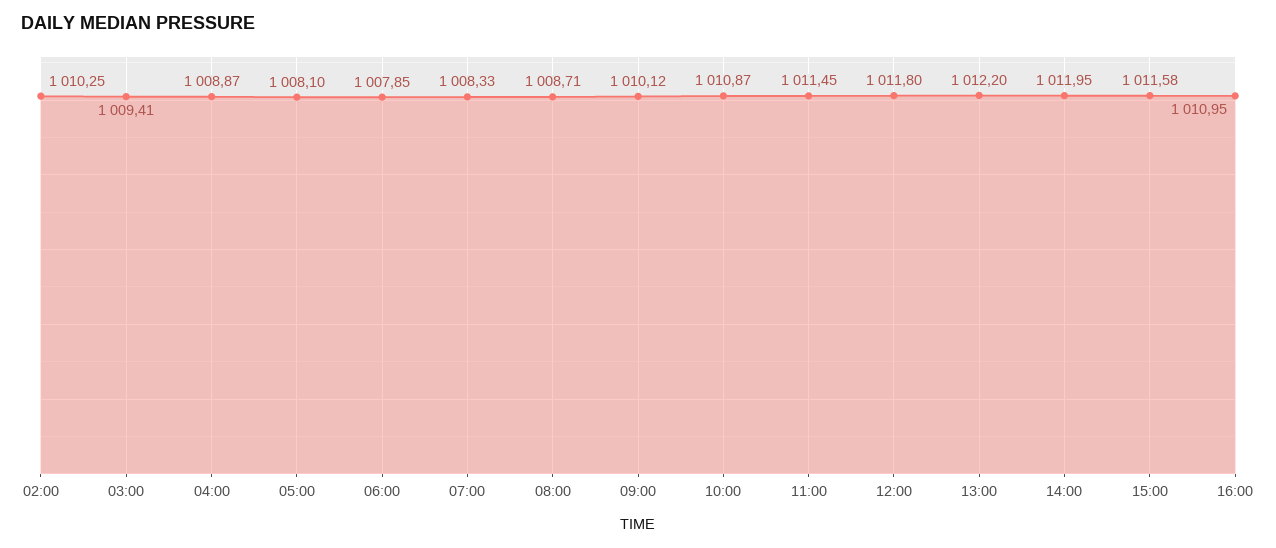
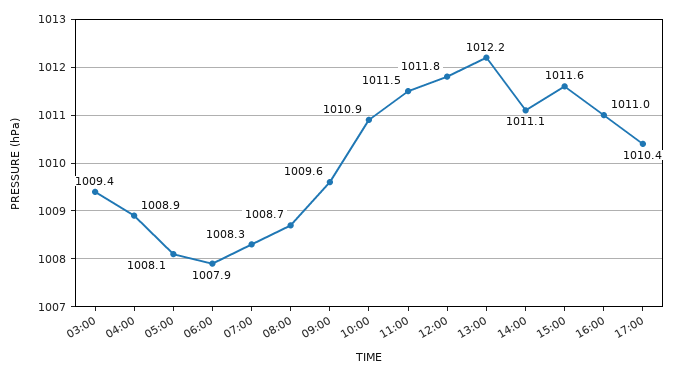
02:00: 1010.25 -> none
09:00: 1010.12 -> 1009.6
14:00: 1011.95 -> 1011.1
17:00: none -> 1010.4

